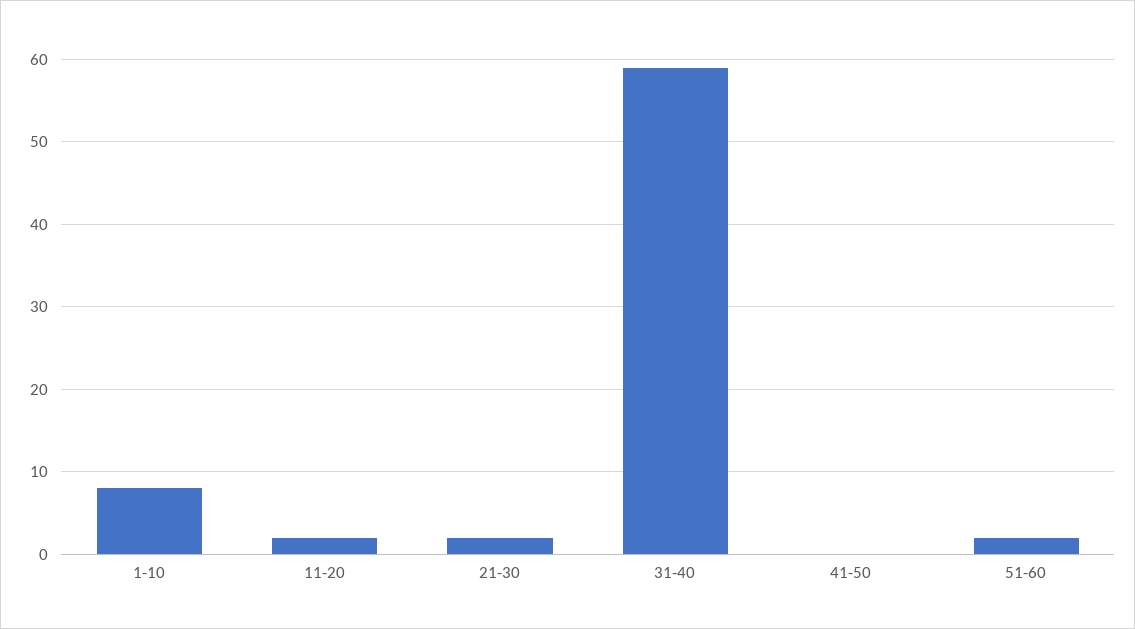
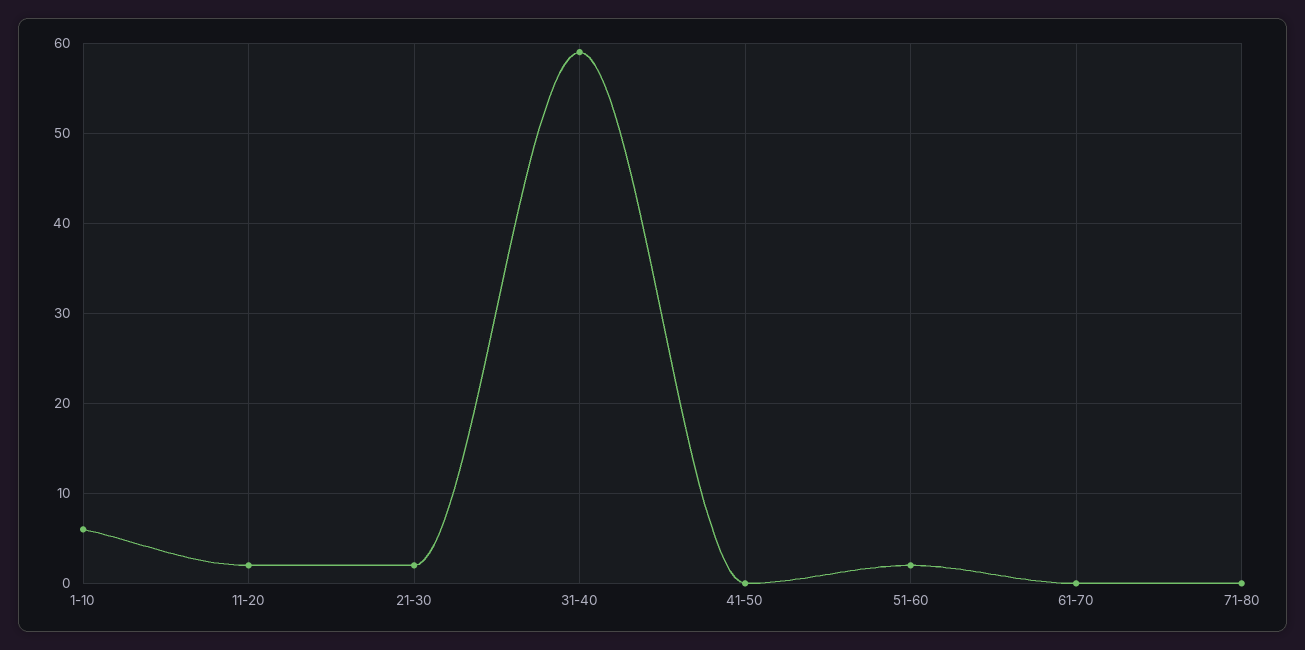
1-10: 8 -> 6
61-70: none -> 0
71-80: none -> 0

